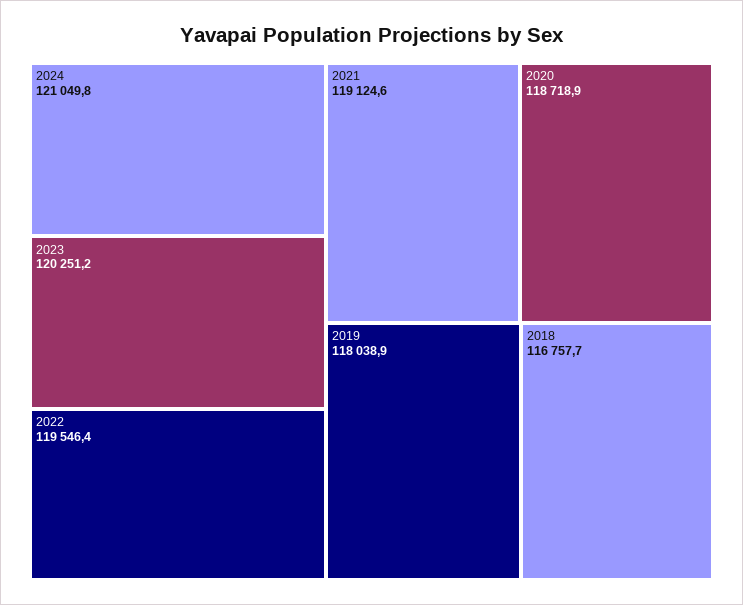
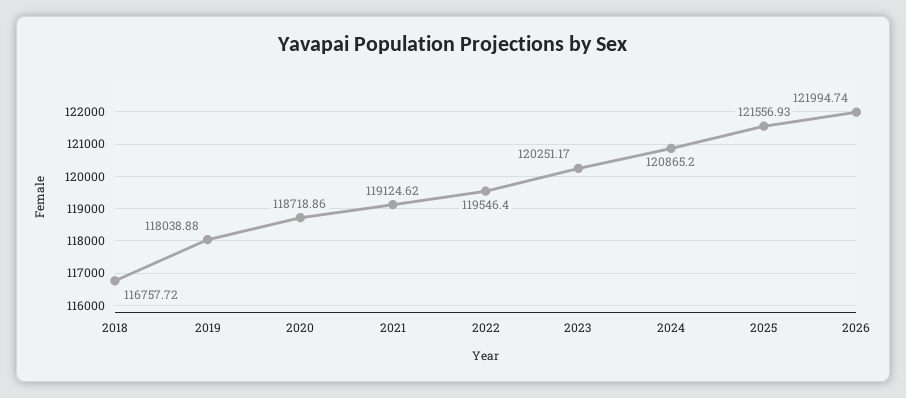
2024: 121049.8 -> 120865.2
2025: none -> 121556.93
2026: none -> 121994.74

